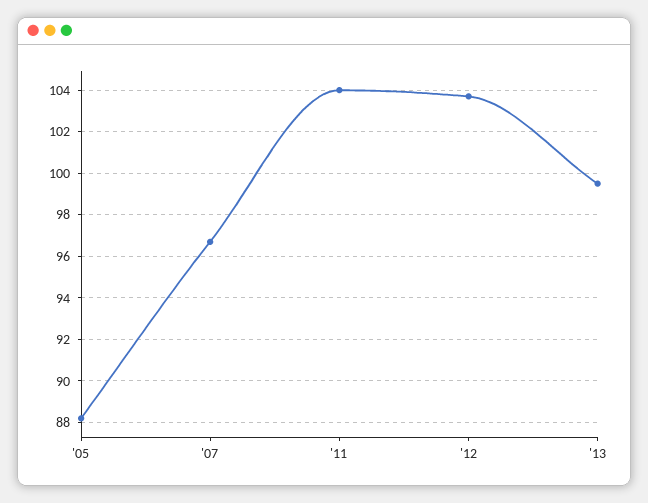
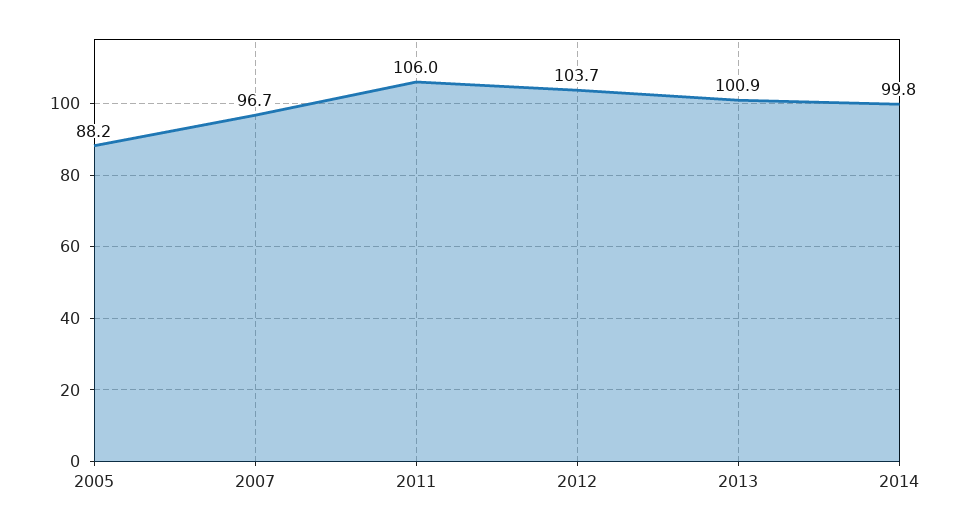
'11: 104 -> 106
'13: 99.5 -> 100.9
2014: none -> 99.8

